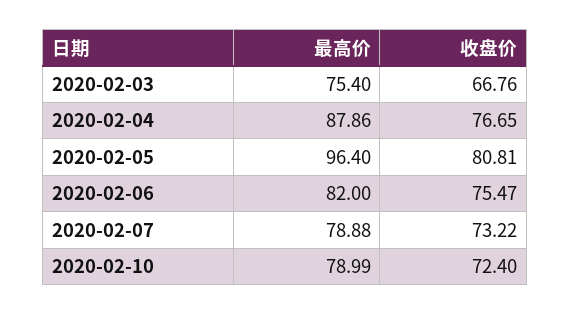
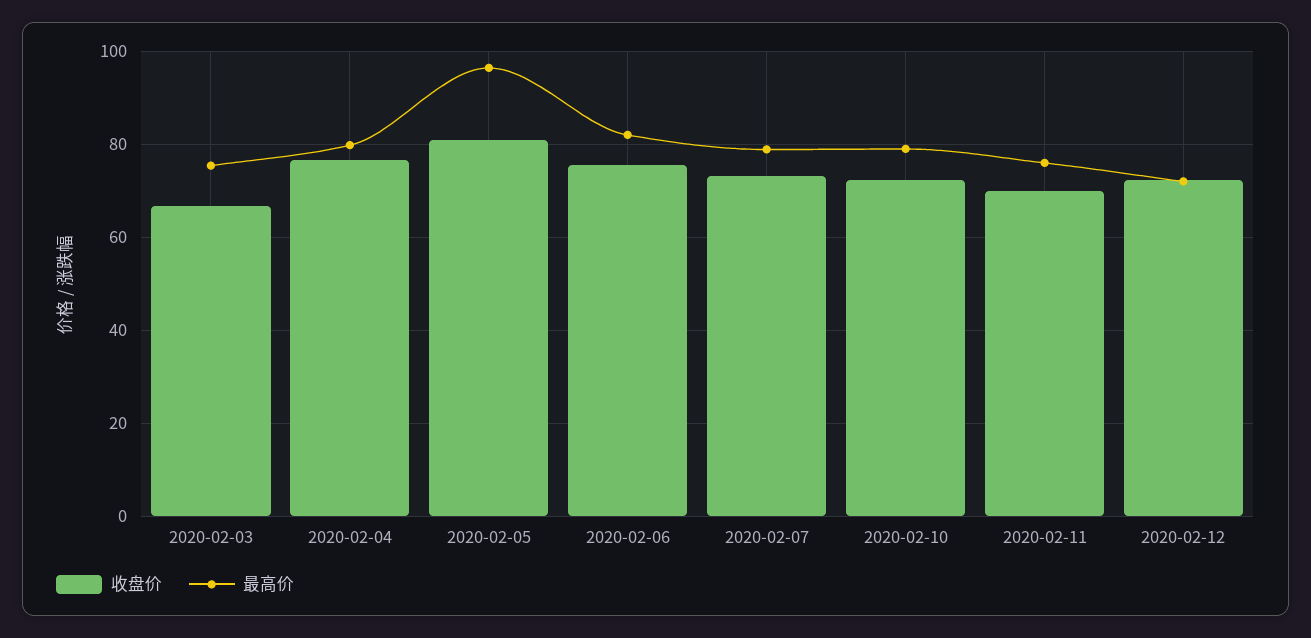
最高价, 2020-02-04: 87.86 -> 80
收盘价, 2020-02-11: none -> 70
最高价, 2020-02-11: none -> 76
收盘价, 2020-02-12: none -> 72
最高价, 2020-02-12: none -> 72

